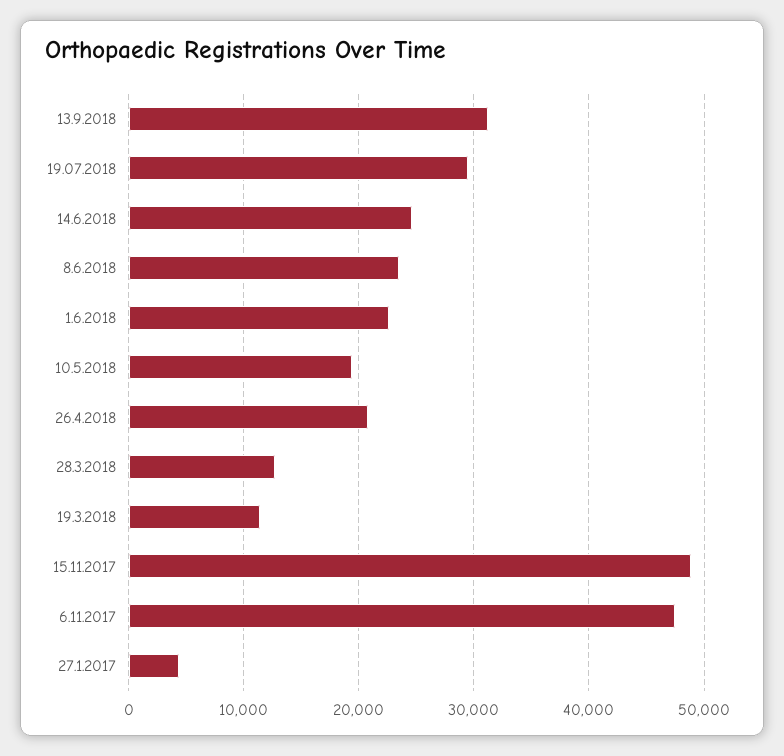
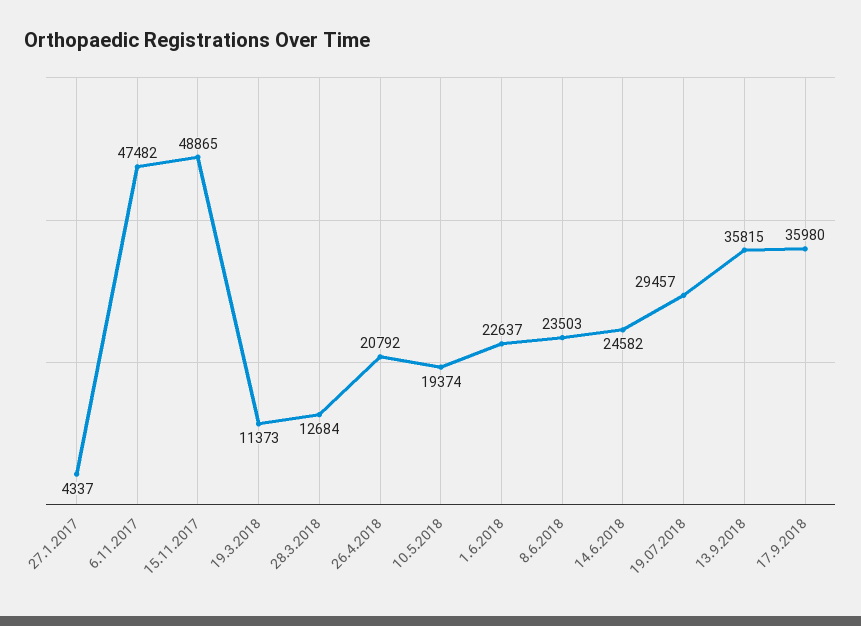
13.9.2018: 31000 -> 35815
17.9.2018: none -> 35980

